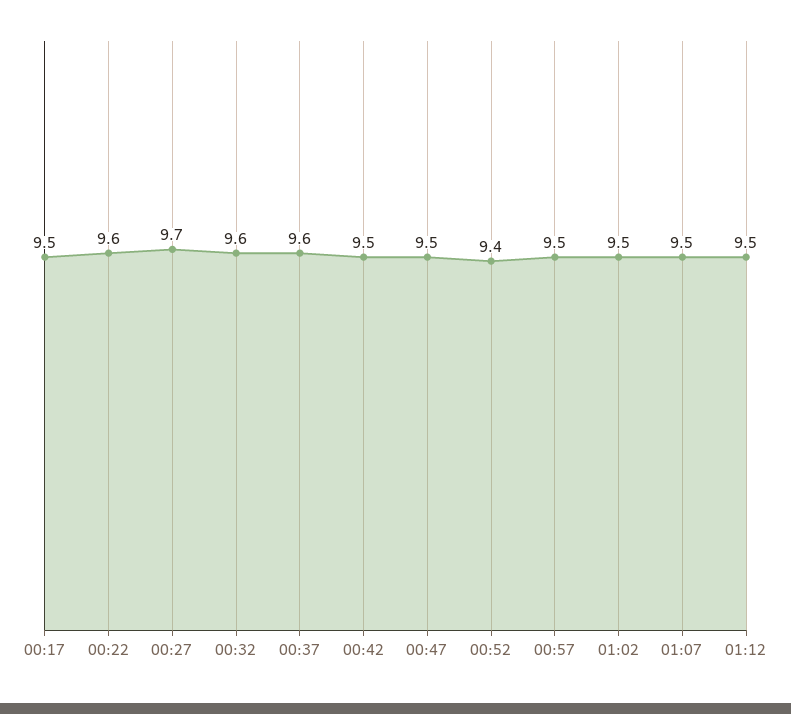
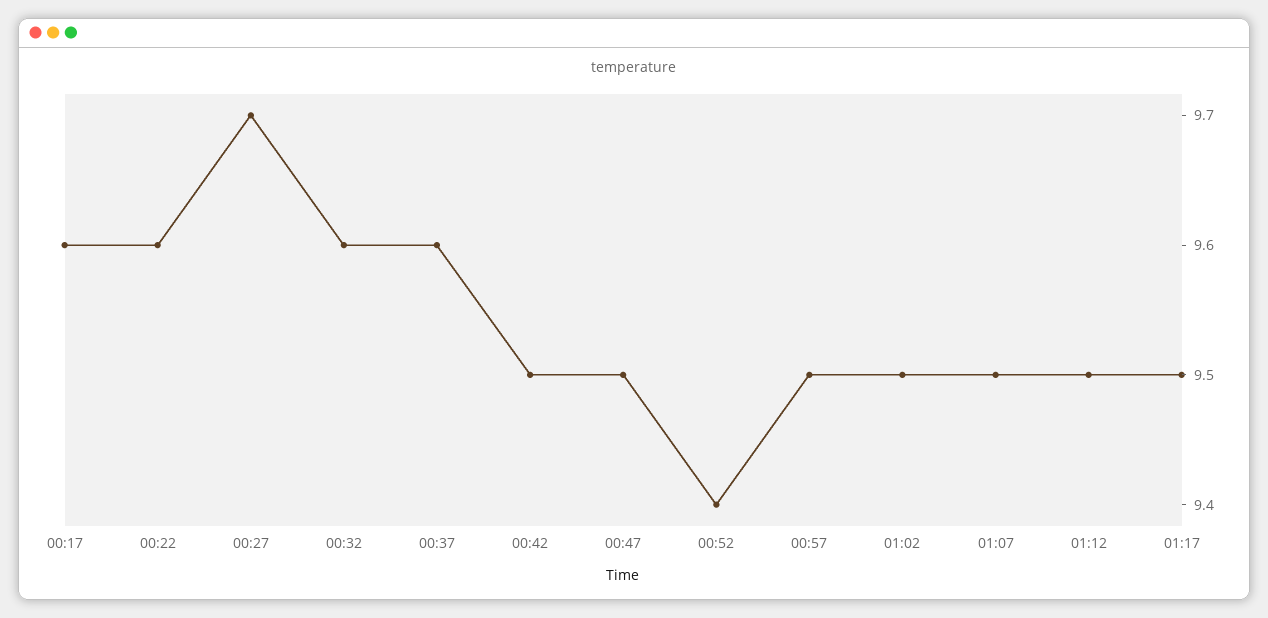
00:17: 9.5 -> 9.6
01:17: none -> 9.5

